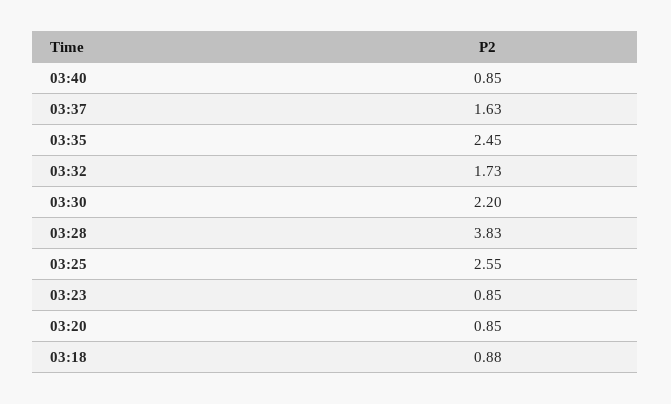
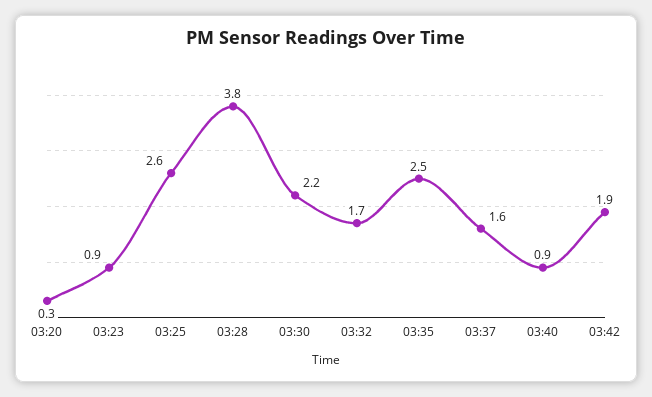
03:20: 0.85 -> 0.3
03:18: 0.88 -> none
03:42: none -> 1.9

